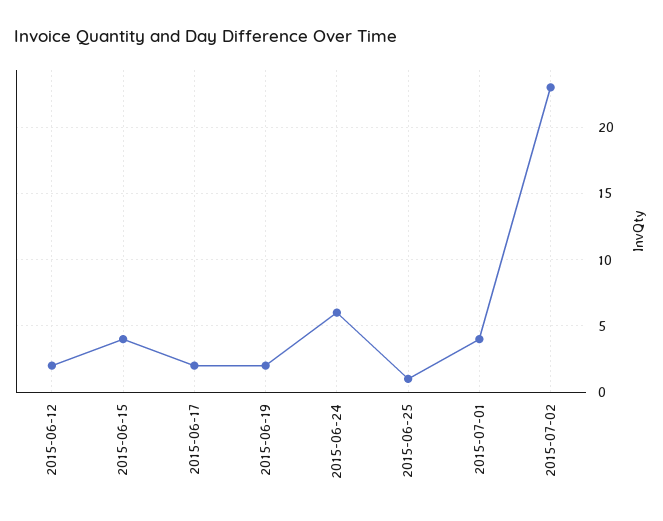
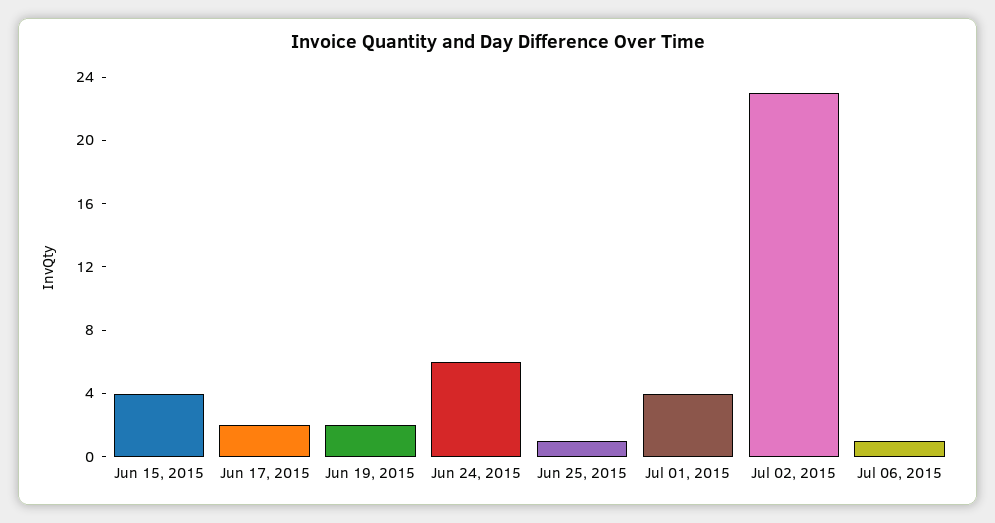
2015-06-12: 2 -> none
Jul 06, 2015: none -> 1

